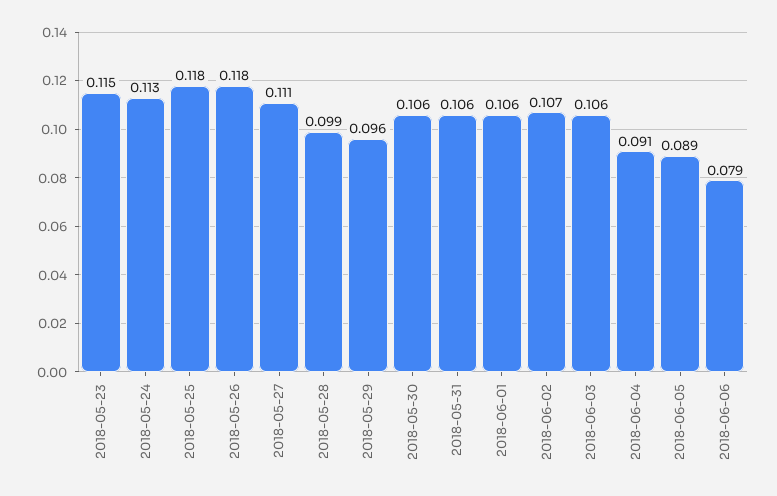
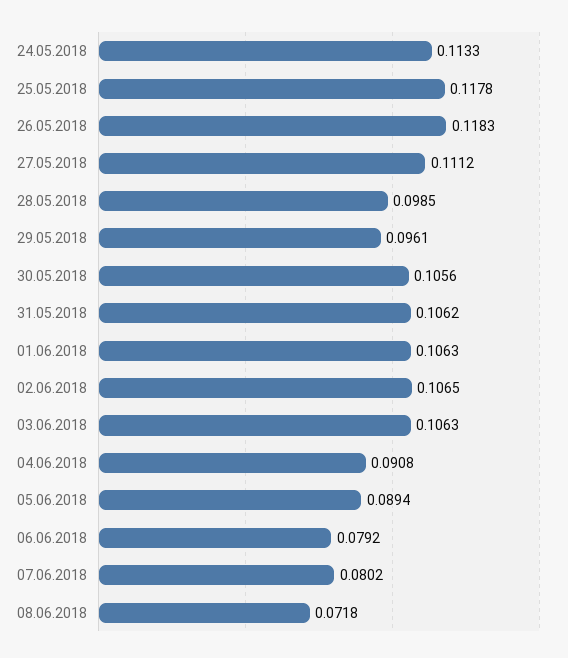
2018-05-23: 0.115 -> none
07.06.2018: none -> 0.0802
08.06.2018: none -> 0.0718

